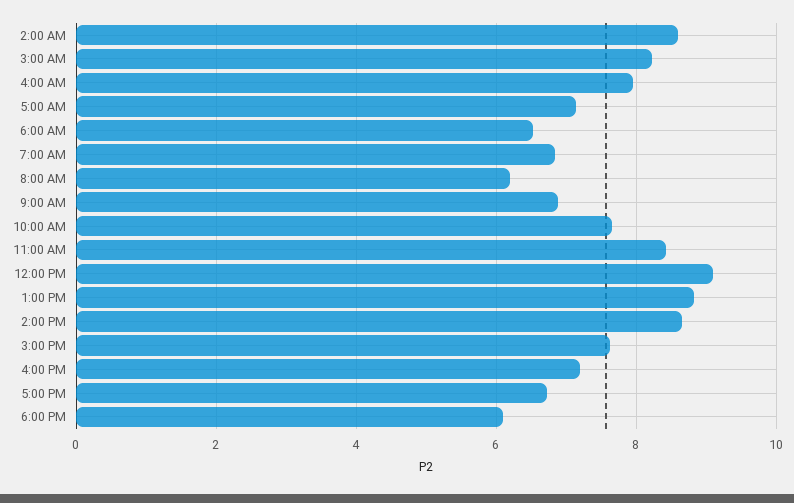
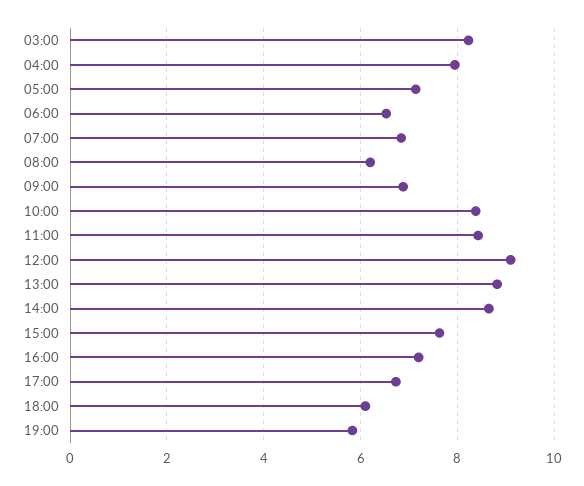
2:00 AM: 8.6 -> none
10:00 AM: 7.6 -> 8.4
19:00: none -> 5.8

